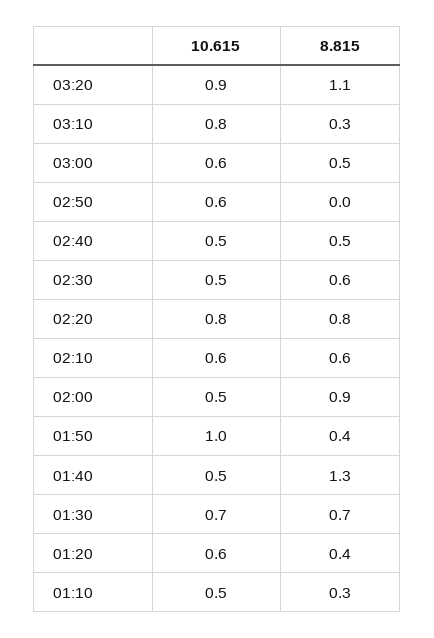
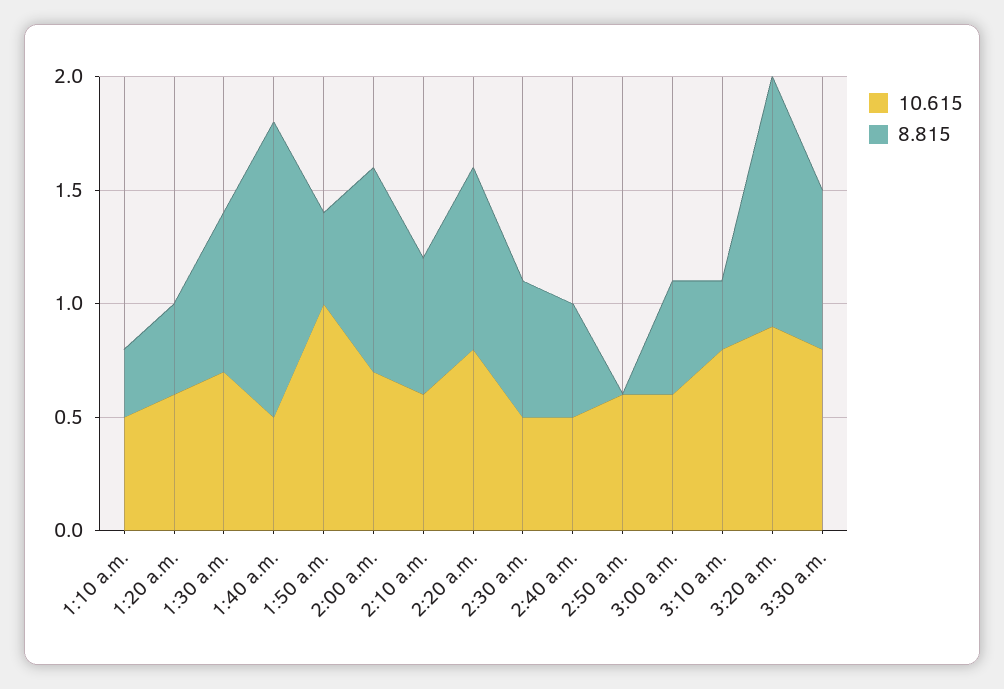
10.615, 02:00: 0.5 -> 0.7
10.615, 3:30 a.m.: none -> 0.8
8.815, 3:30 a.m.: none -> 0.7

